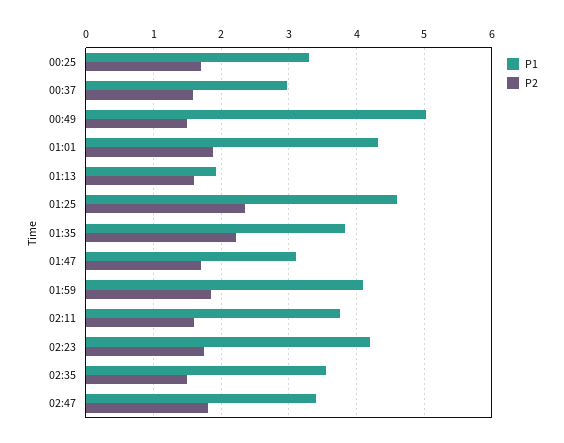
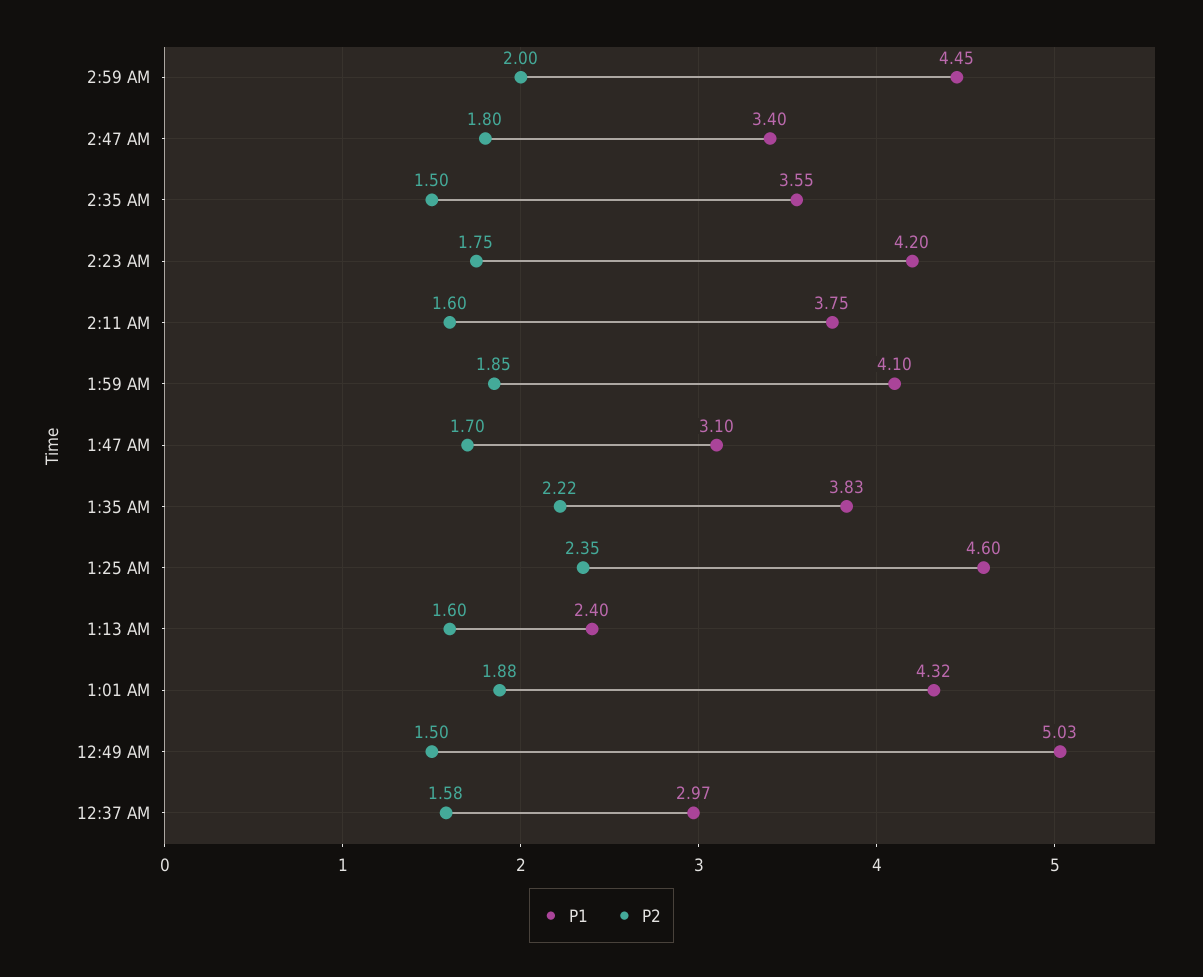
P1, 00:25: 3.3 -> none
P2, 00:25: 1.7 -> none
P1, 01:13: 1.9 -> 2.4
P1, 2:59 AM: none -> 4.45
P2, 2:59 AM: none -> 2

